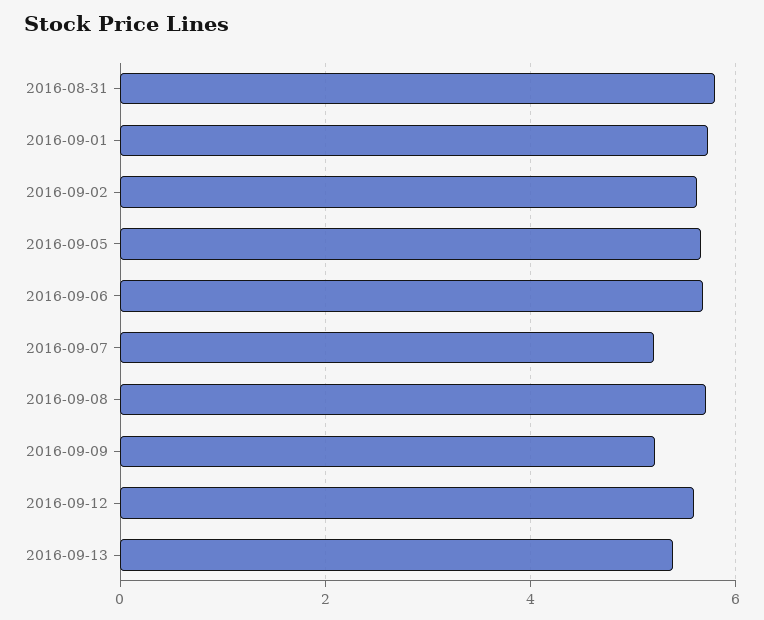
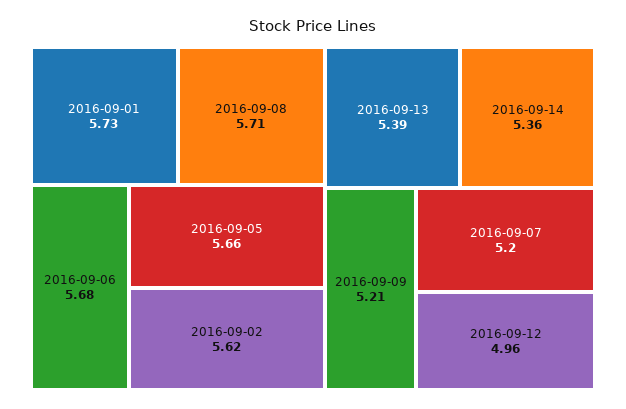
2016-08-31: 5.8 -> none
2016-09-12: 5.6 -> 4.96
2016-09-14: none -> 5.36

